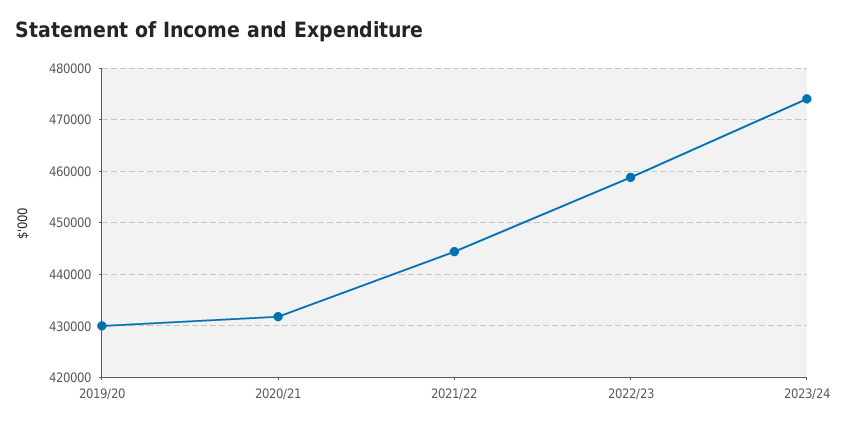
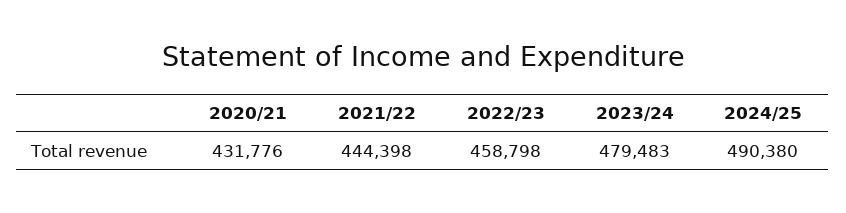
2019/20: 430000 -> none
2023/24: 474000 -> 479483
2024/25: none -> 490380

